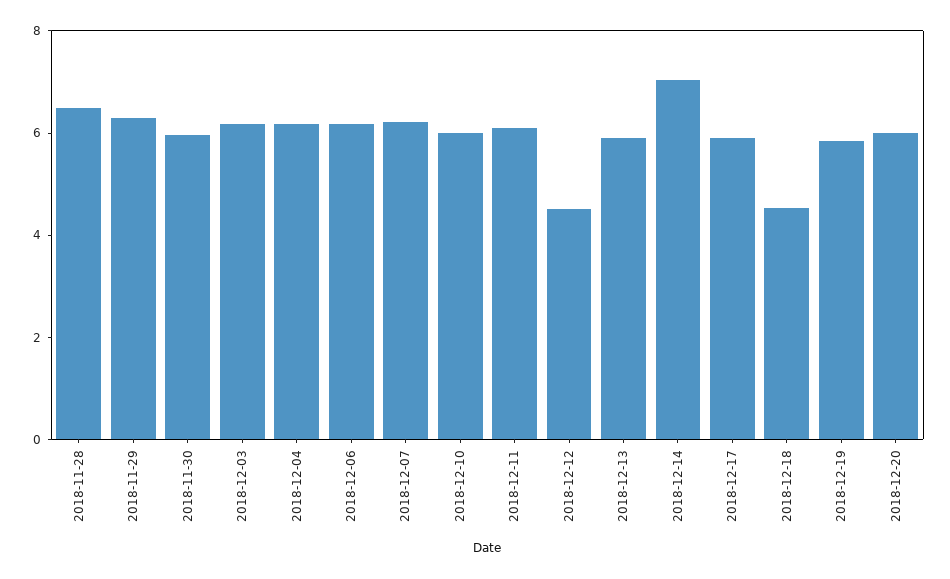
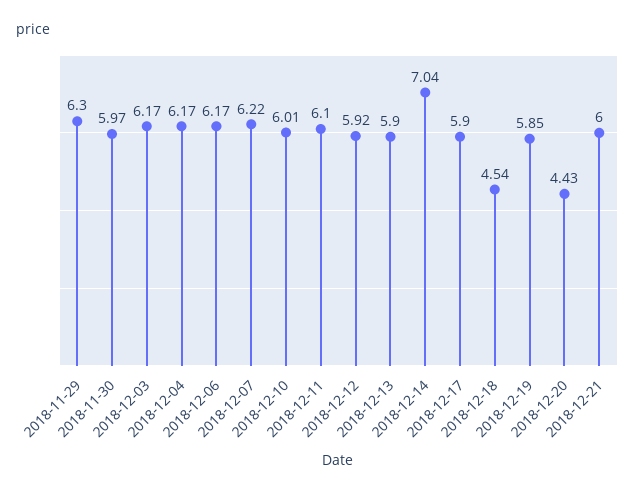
2018-11-28: 6.5 -> none
2018-12-12: 4.5 -> 5.92
2018-12-20: 6 -> 4.43
2018-12-21: none -> 6

